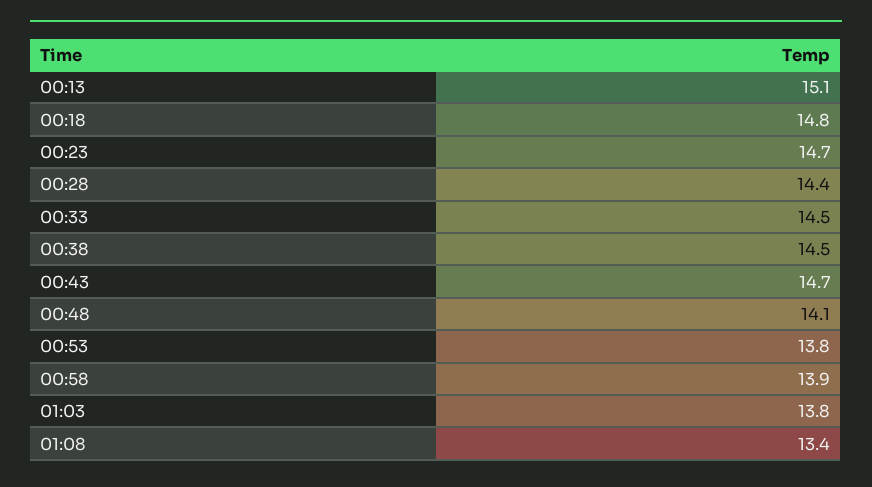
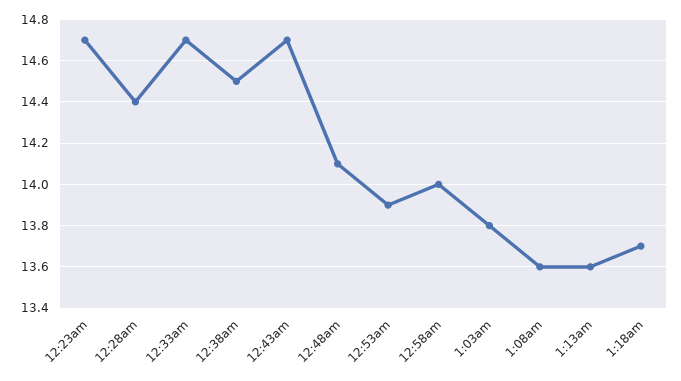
00:13: 15.1 -> none
00:18: 14.8 -> none
00:33: 14.5 -> 14.7
00:53: 13.8 -> 13.9
00:58: 13.9 -> 14
01:08: 13.4 -> 13.6
1:13am: none -> 13.6
1:18am: none -> 13.7

